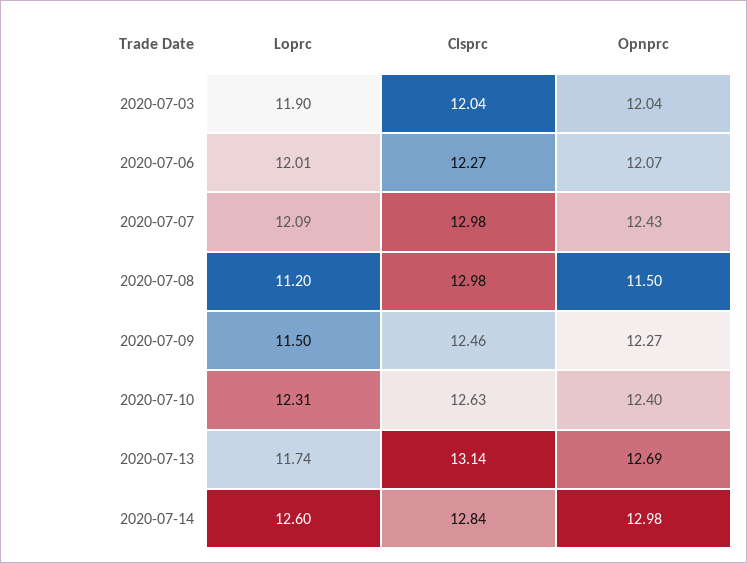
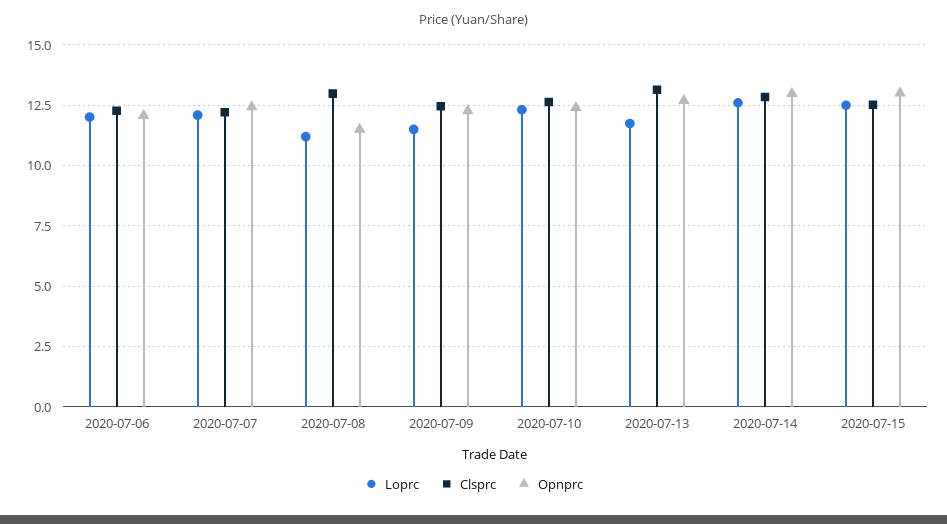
Loprc, 2020-07-03: 11.9 -> none
Clsprc, 2020-07-03: 12.04 -> none
Opnprc, 2020-07-03: 12.04 -> none
Clsprc, 2020-07-07: 12.98 -> 12.25
Loprc, 2020-07-15: none -> 12.5
Clsprc, 2020-07-15: none -> 12.5
Opnprc, 2020-07-15: none -> 13

